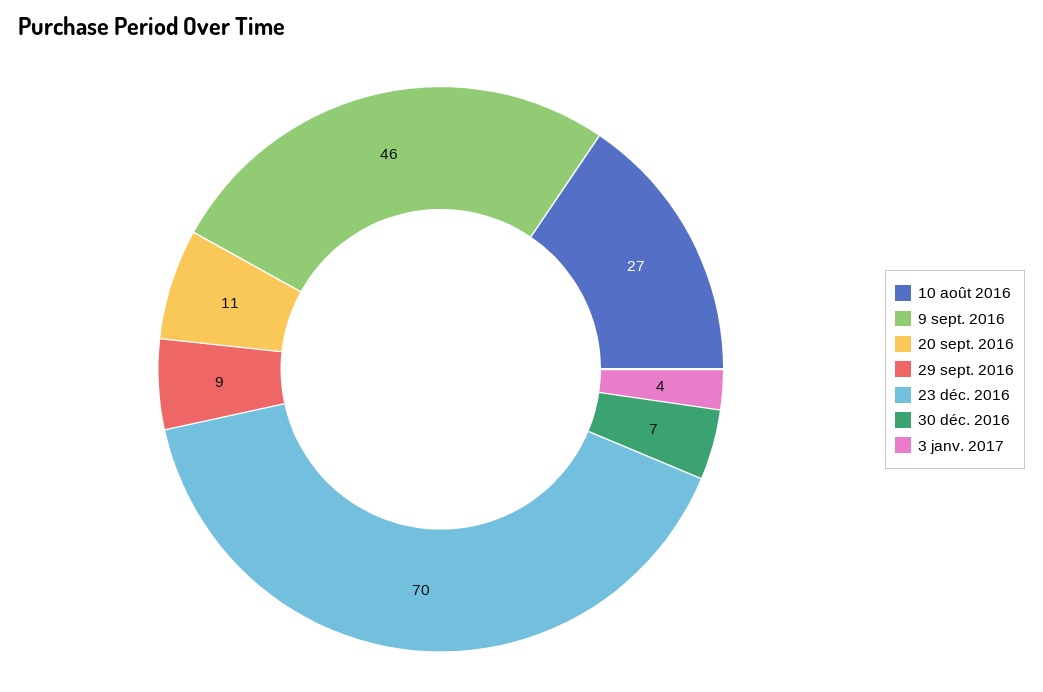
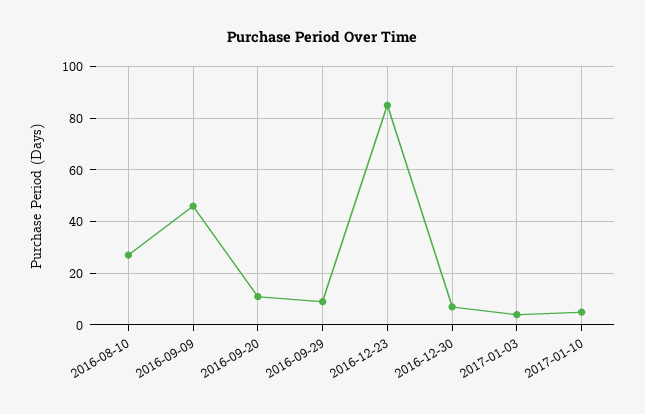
23 déc. 2016: 70 -> 85
2017-01-10: none -> 5

